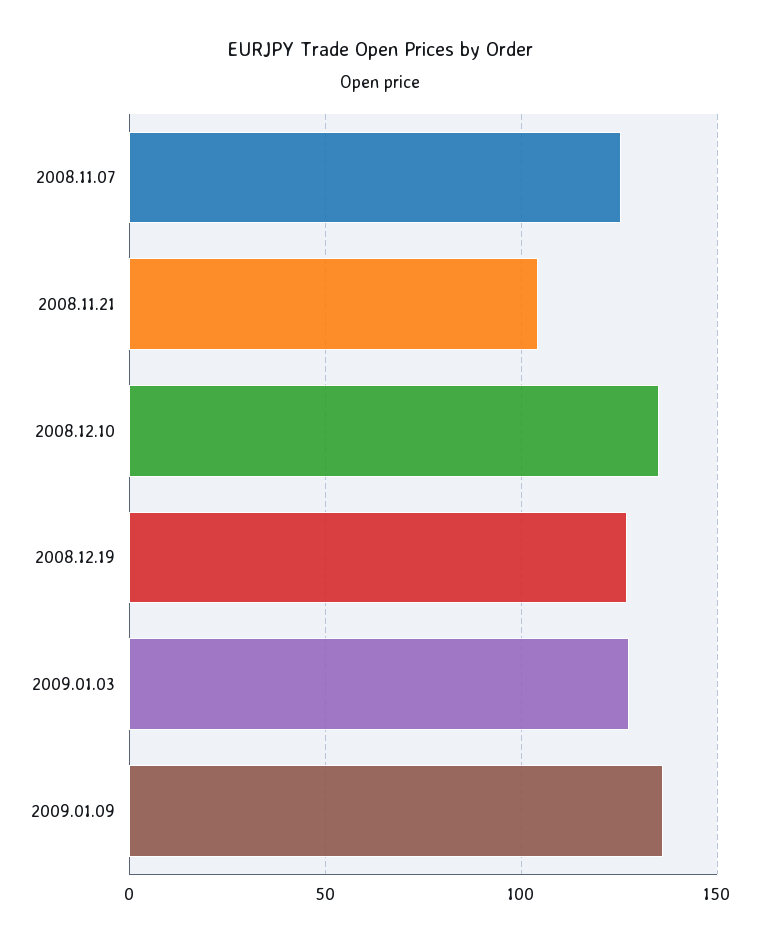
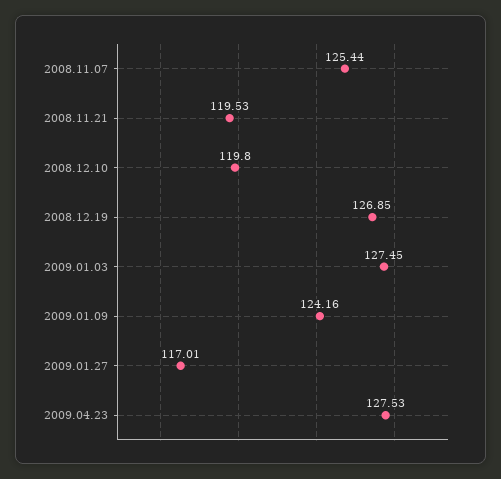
2008.11.21: 105 -> 119.53
2008.12.10: 135 -> 119.8
2009.01.09: 135 -> 124.16
2009.01.27: none -> 117.01
2009.04.23: none -> 127.53

